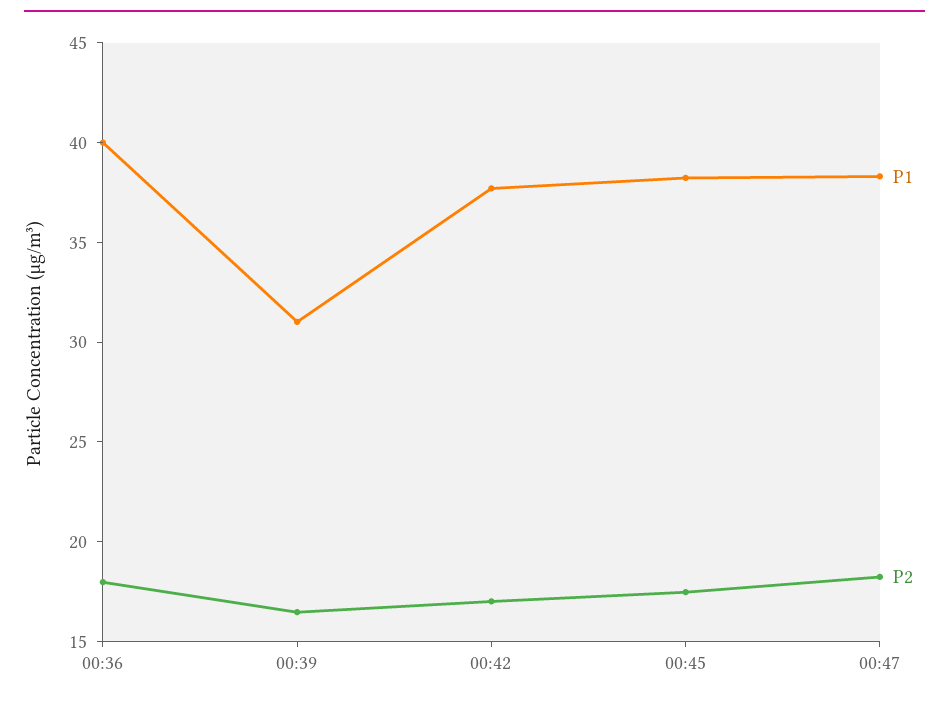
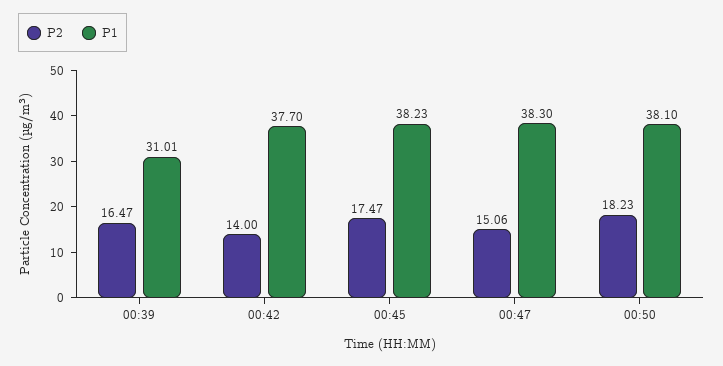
P1, 00:36: 40 -> none
P2, 00:36: 18 -> none
P2, 00:42: 17 -> 14
P2, 00:47: 18 -> 15.06
P2, 00:50: none -> 18.23
P1, 00:50: none -> 38.1

